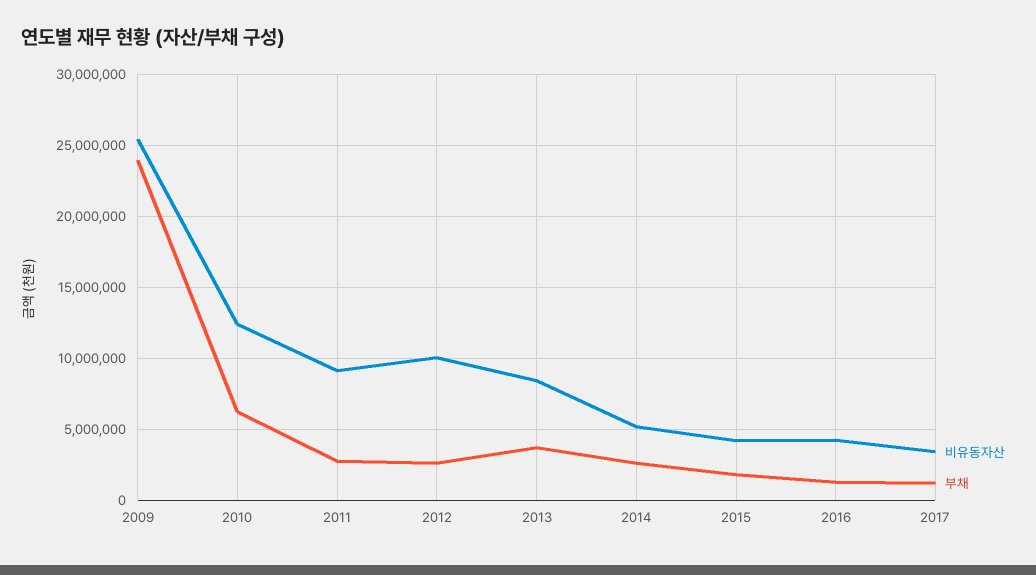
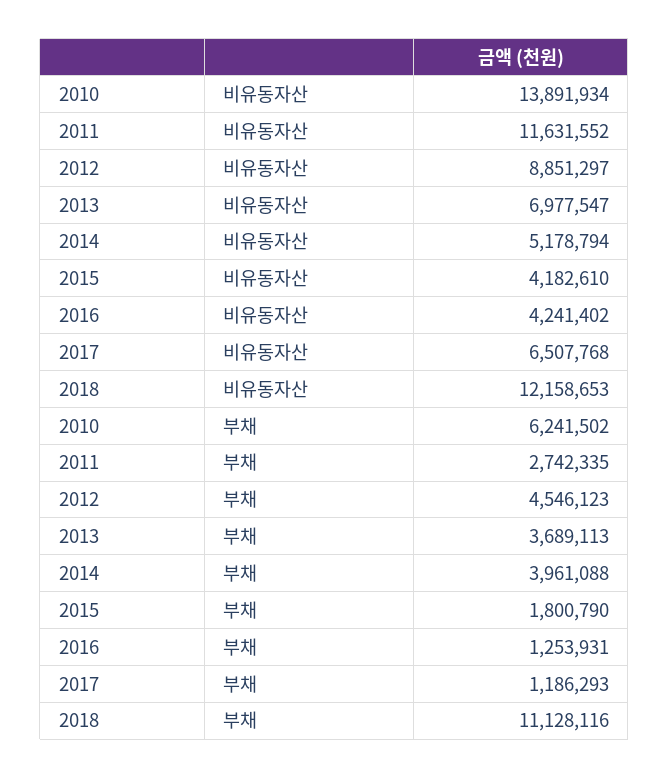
비유동자산, 2009: 25500000 -> none
부채, 2009: 24000000 -> none
비유동자산, 2010: 12500000 -> 13891934
비유동자산, 2011: 9000000 -> 11631552
비유동자산, 2012: 10000000 -> 8851297
부채, 2012: 2500000 -> 4546123
비유동자산, 2013: 8500000 -> 6977547
부채, 2014: 2500000 -> 3961088
비유동자산, 2017: 3500000 -> 6507768
비유동자산, 2018: none -> 12158653
부채, 2018: none -> 11128116

